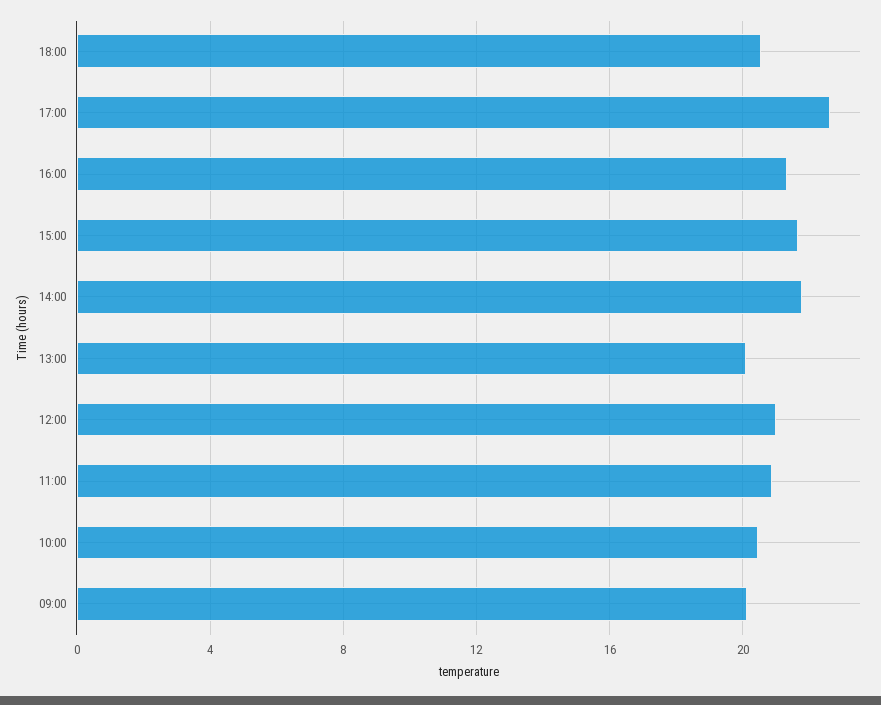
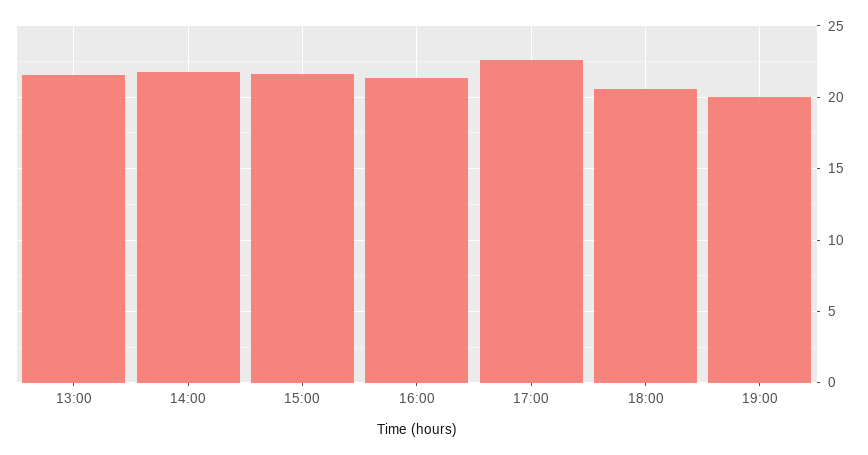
13:00: 20 -> 21.5
12:00: 21 -> none
11:00: 21 -> none
10:00: 20.5 -> none
09:00: 20 -> none
19:00: none -> 20

